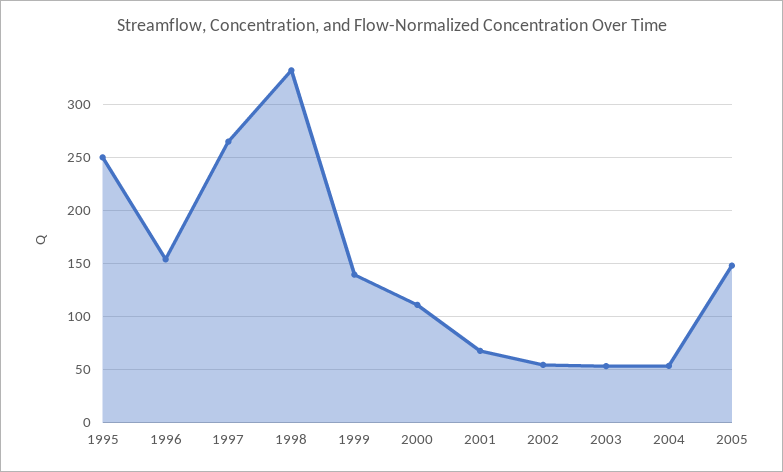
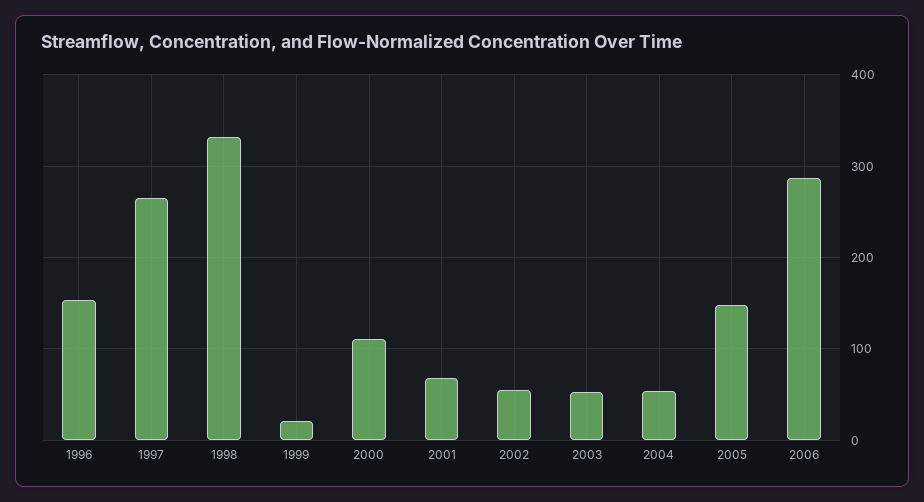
1995: 250 -> none
1999: 140 -> 20
2006: none -> 290

